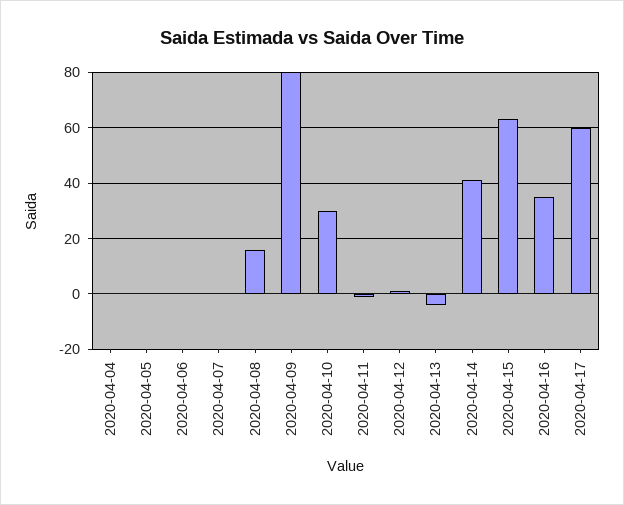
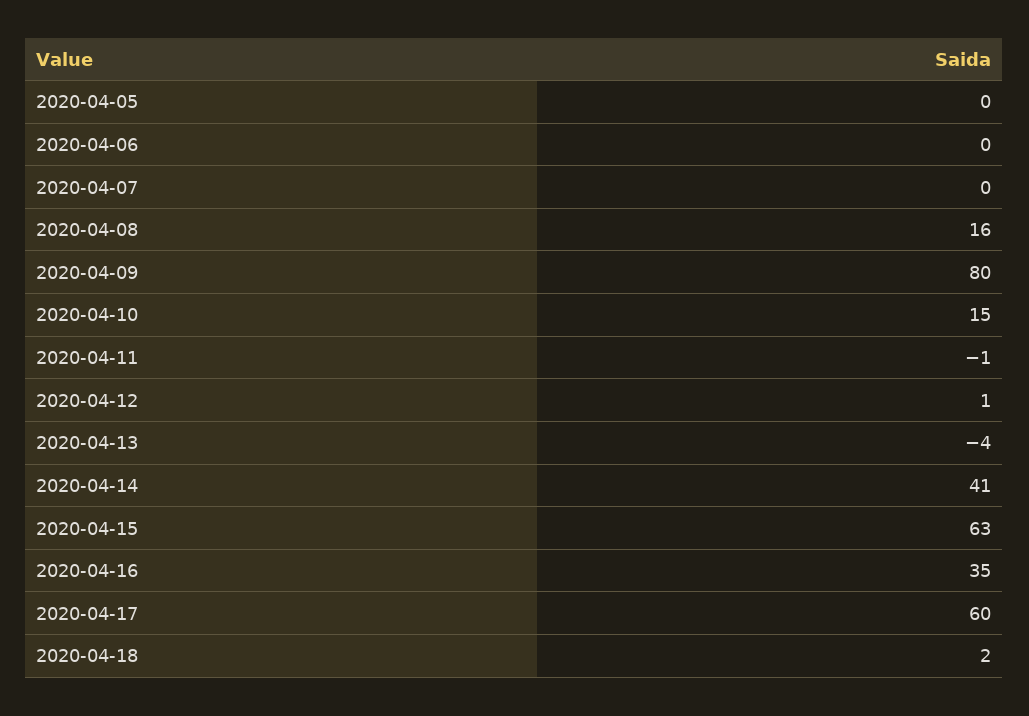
2020-04-04: 0 -> none
2020-04-10: 30 -> 15
2020-04-18: none -> 2

